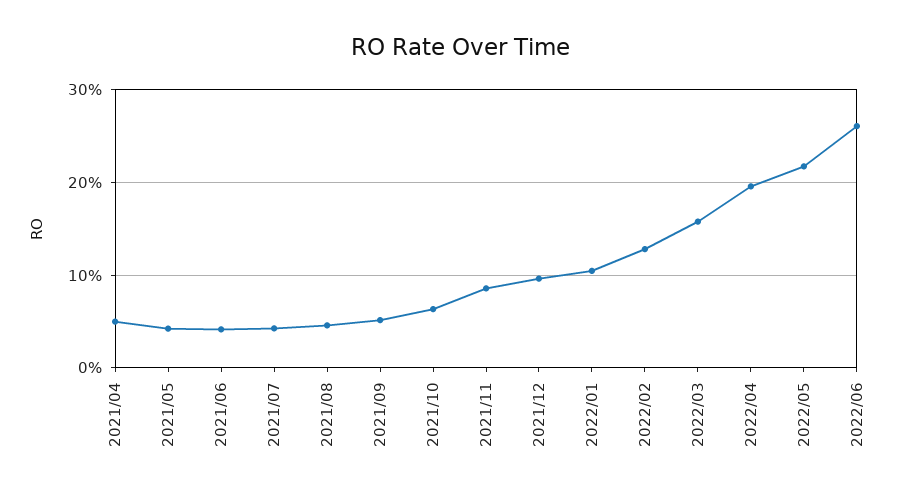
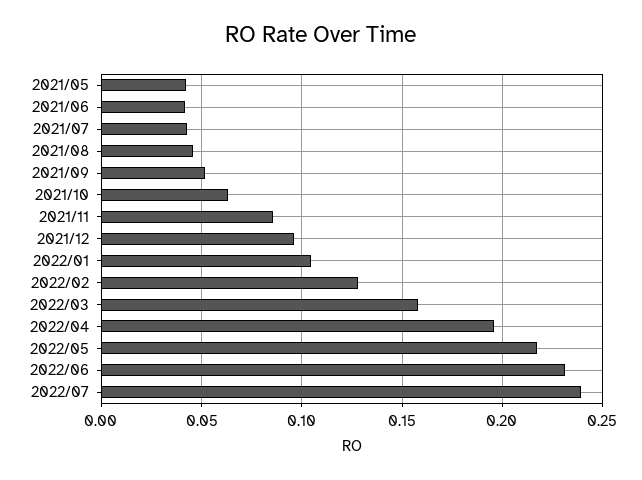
2021/04: 0.05 -> none
2022/06: 0.26 -> 0.23
2022/07: none -> 0.24

